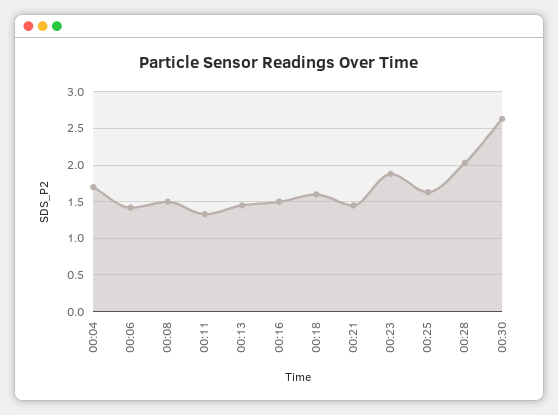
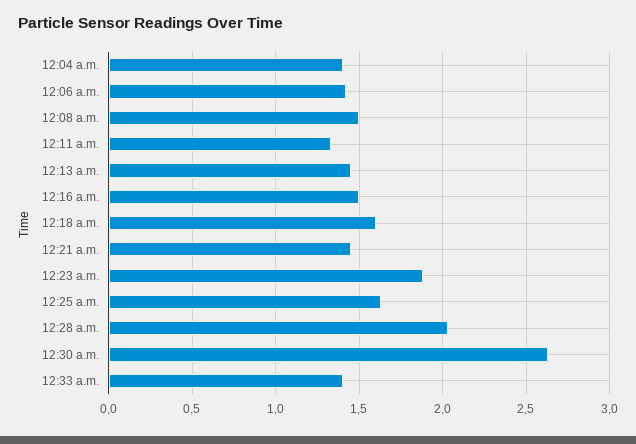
00:04: 1.7 -> 1.4
12:33 a.m.: none -> 1.4

